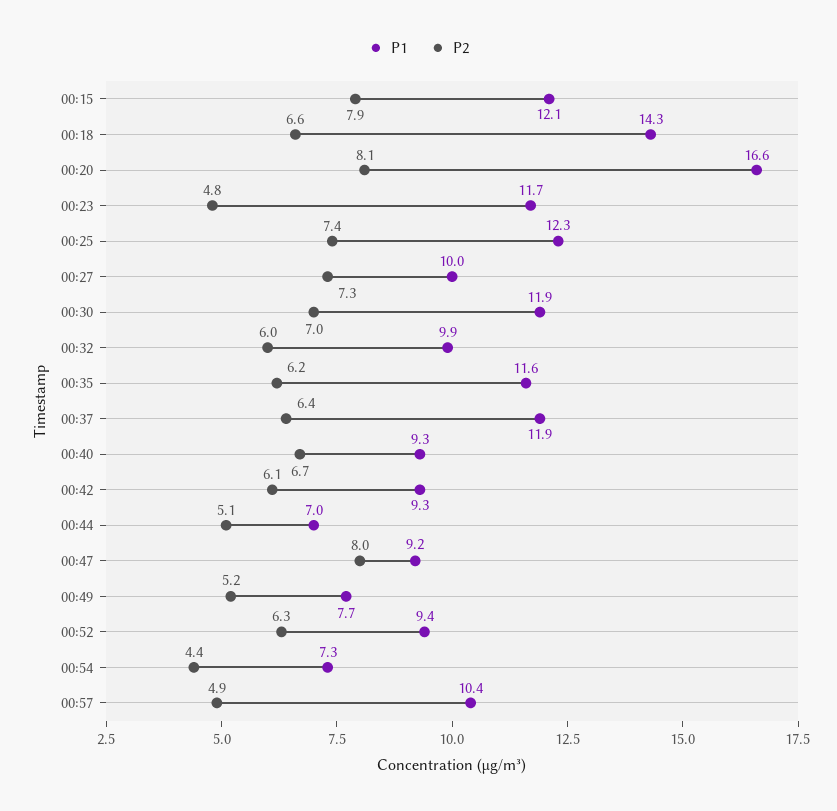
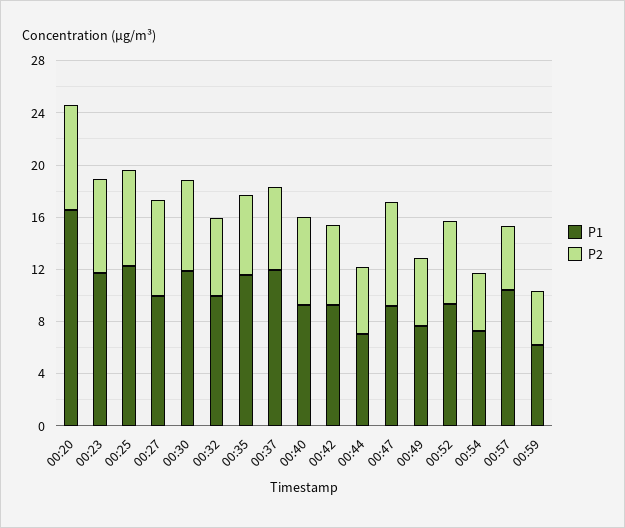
P1, 00:15: 12.1 -> none
P2, 00:15: 7.9 -> none
P1, 00:18: 14.3 -> none
P2, 00:18: 6.6 -> none
P2, 00:23: 4.8 -> 7
P1, 00:59: none -> 6
P2, 00:59: none -> 4

